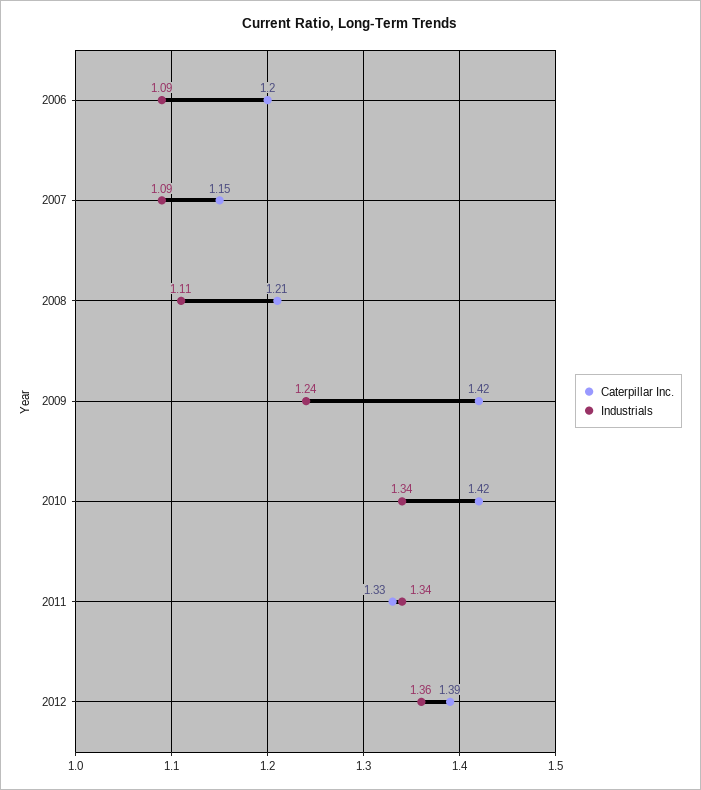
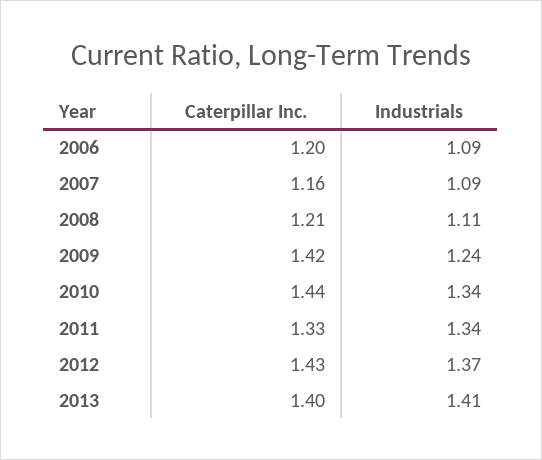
Caterpillar Inc., 2007: 1.15 -> 1.16
Caterpillar Inc., 2010: 1.42 -> 1.44
Caterpillar Inc., 2012: 1.39 -> 1.43
Industrials, 2012: 1.36 -> 1.37
Caterpillar Inc., 2013: none -> 1.4
Industrials, 2013: none -> 1.41

